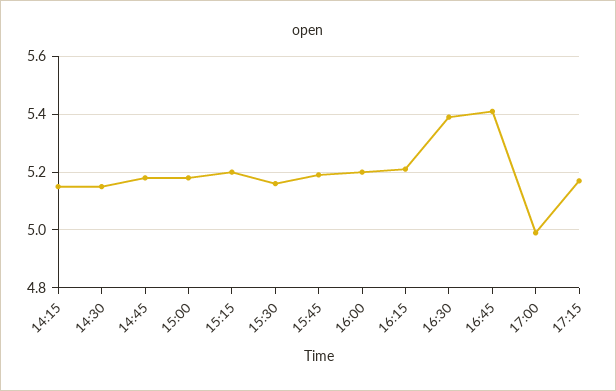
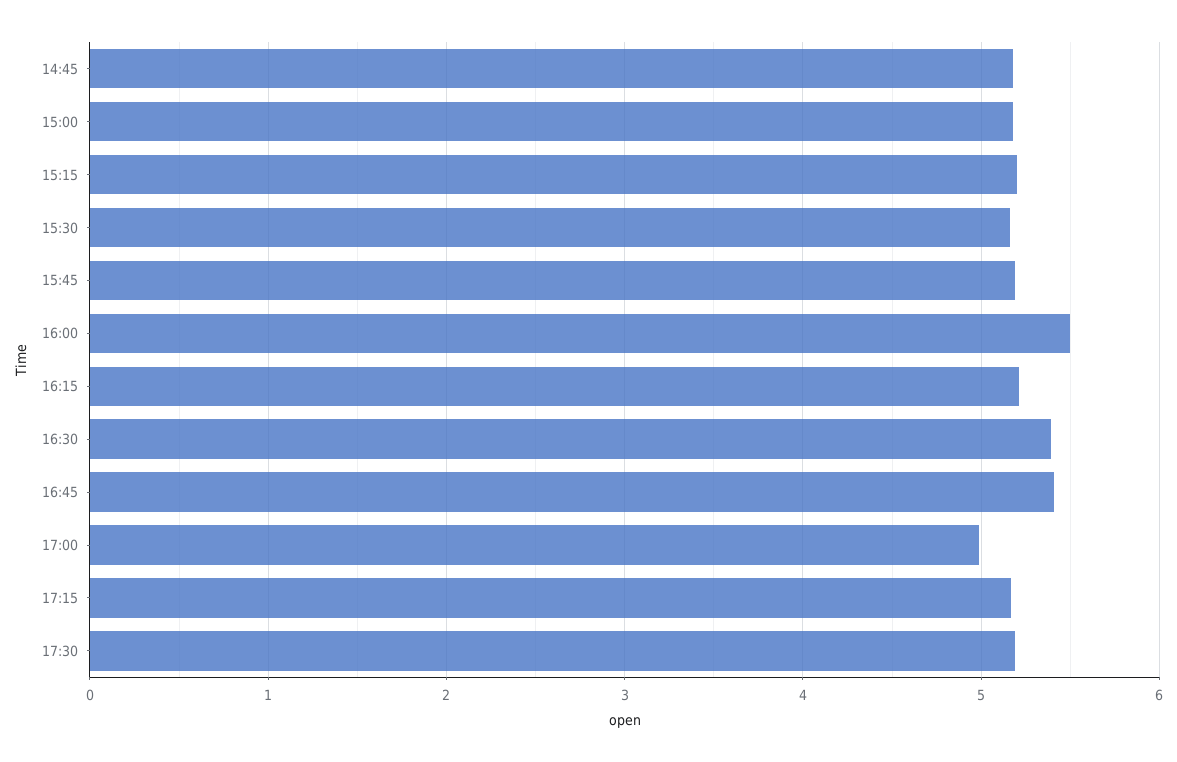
14:15: 5.15 -> none
14:30: 5.15 -> none
16:00: 5.2 -> 5.5
17:30: none -> 5.2

